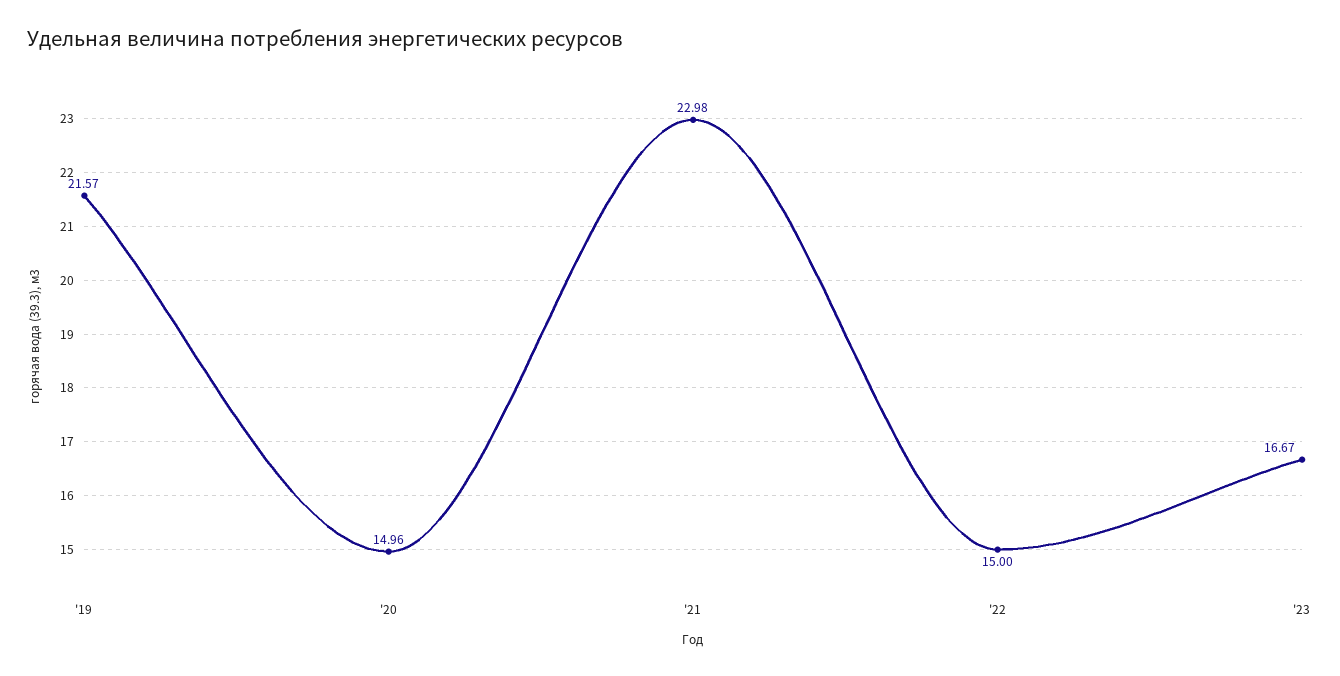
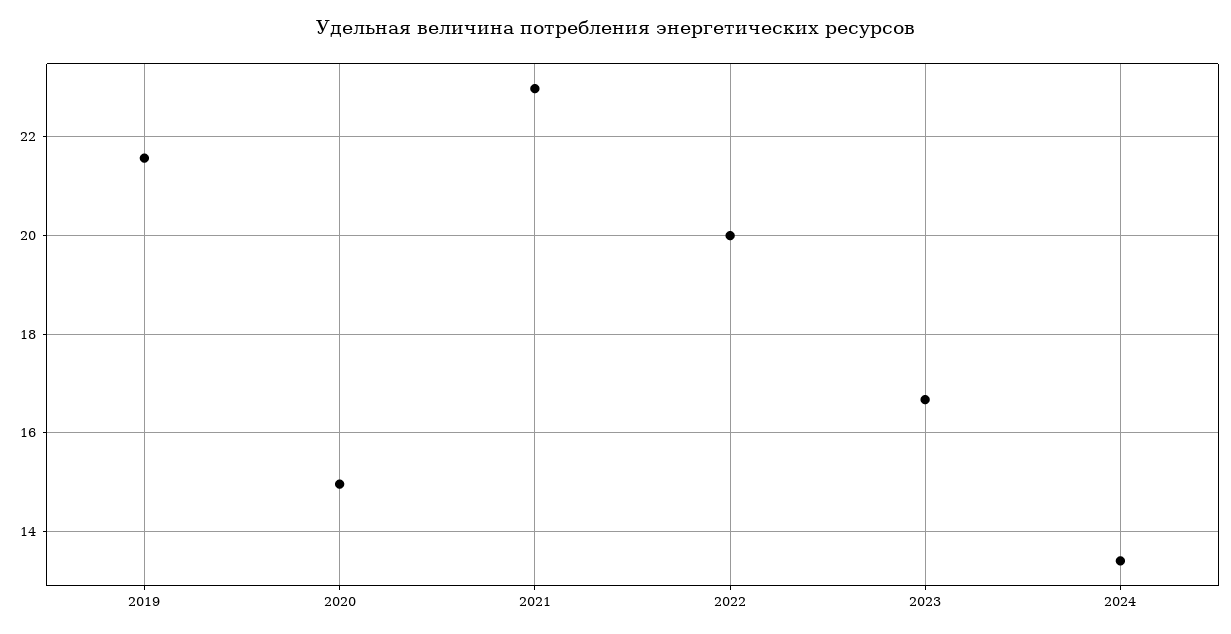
'22: 15 -> 20
2024: none -> 13.4

